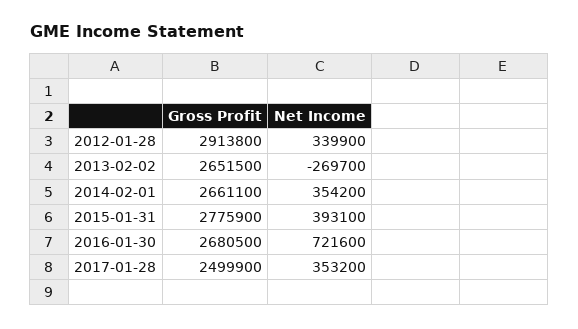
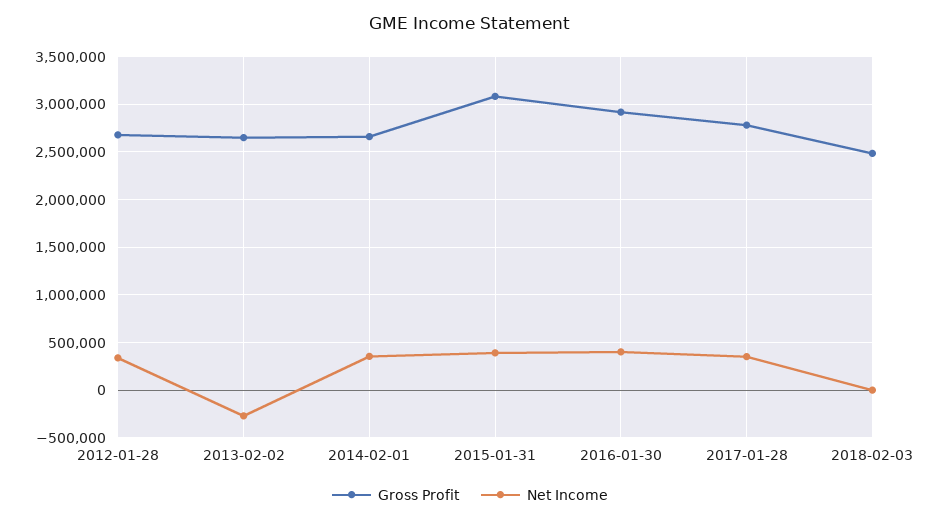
Gross Profit, 2012-01-28: 2913800 -> 2700000
Gross Profit, 2015-01-31: 2775900 -> 3100000
Gross Profit, 2016-01-30: 2680500 -> 2900000
Net Income, 2016-01-30: 721600 -> 400000
Gross Profit, 2017-01-28: 2499900 -> 2800000
Gross Profit, 2018-02-03: none -> 2500000
Net Income, 2018-02-03: none -> 0

